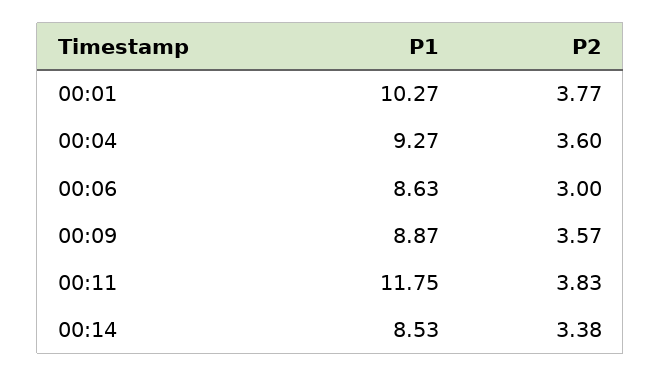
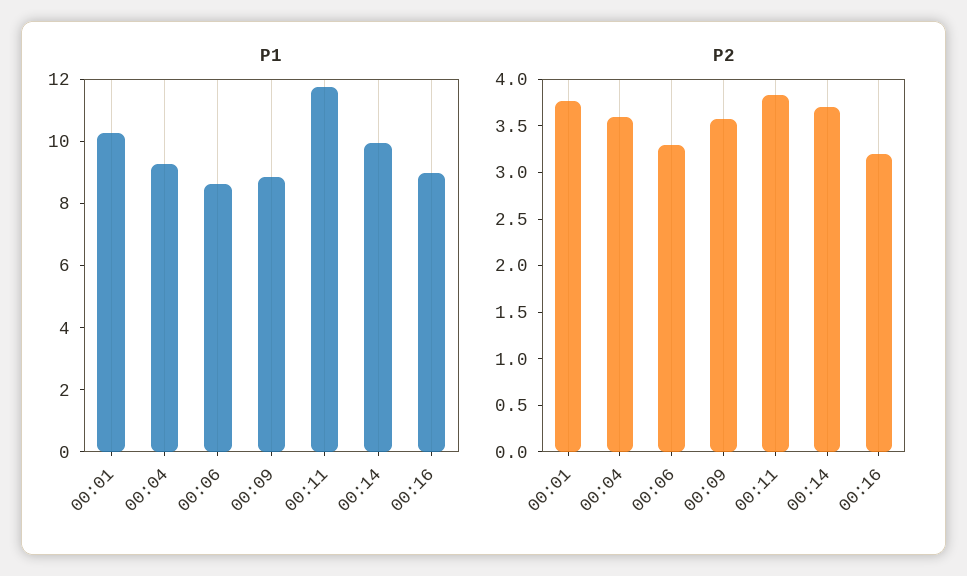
P2, 00:06: 3 -> 3.3
P1, 00:14: 8.53 -> 10
P2, 00:14: 3.38 -> 3.7
P1, 00:16: none -> 9
P2, 00:16: none -> 3.2

